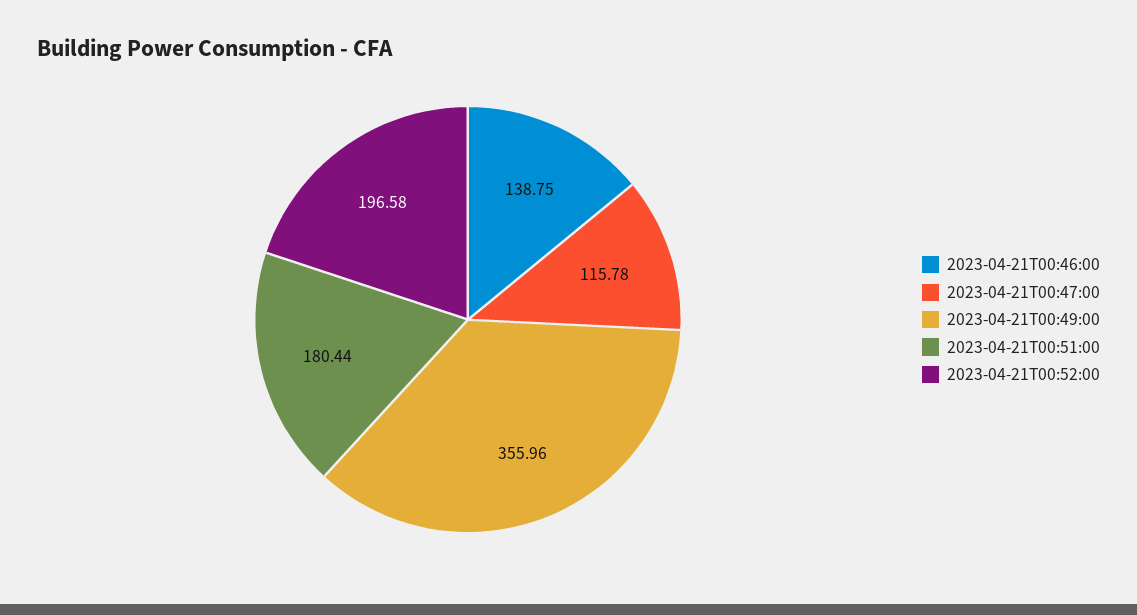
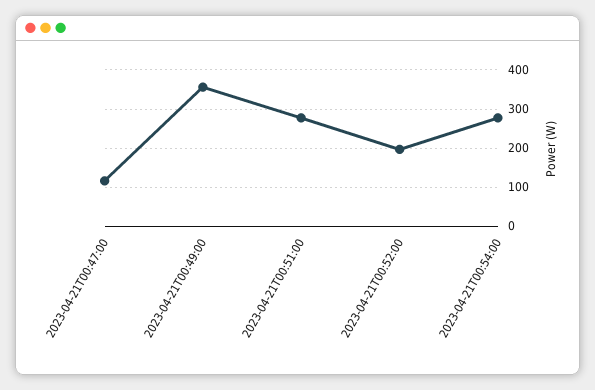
2023-04-21T00:46:00: 138.75 -> none
2023-04-21T00:51:00: 180.44 -> 280
2023-04-21T00:54:00: none -> 280

